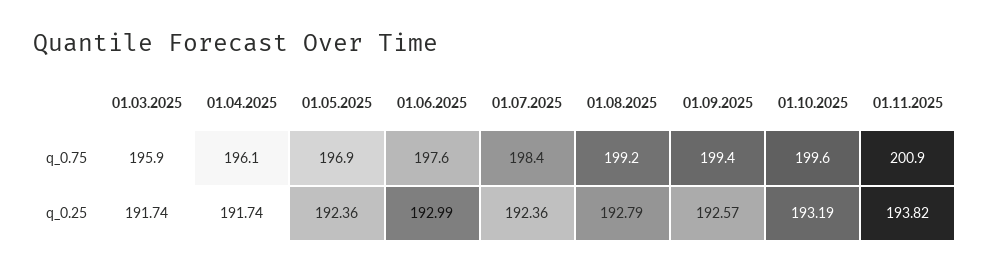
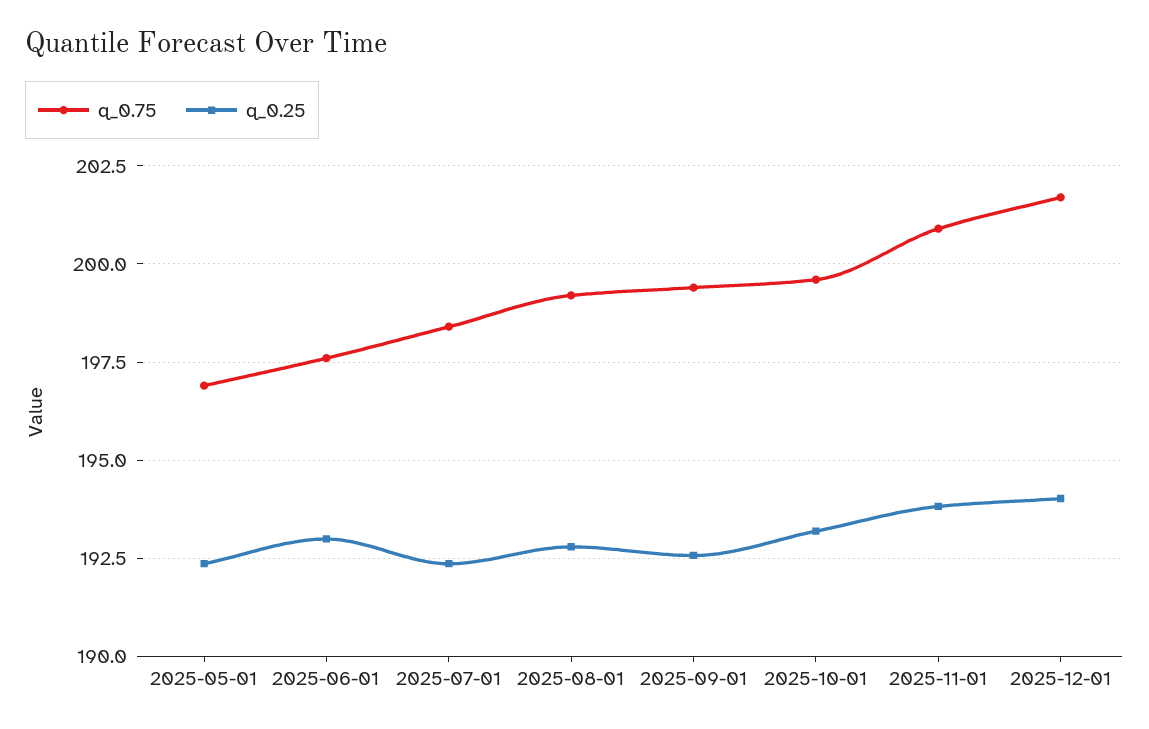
q_0.75, 01.03.2025: 195.9 -> none
q_0.75, 01.04.2025: 196.1 -> none
q_0.25, 01.03.2025: 191.74 -> none
q_0.25, 01.04.2025: 191.74 -> none
q_0.75, 2025-12-01: none -> 201.75
q_0.25, 2025-12-01: none -> 194

